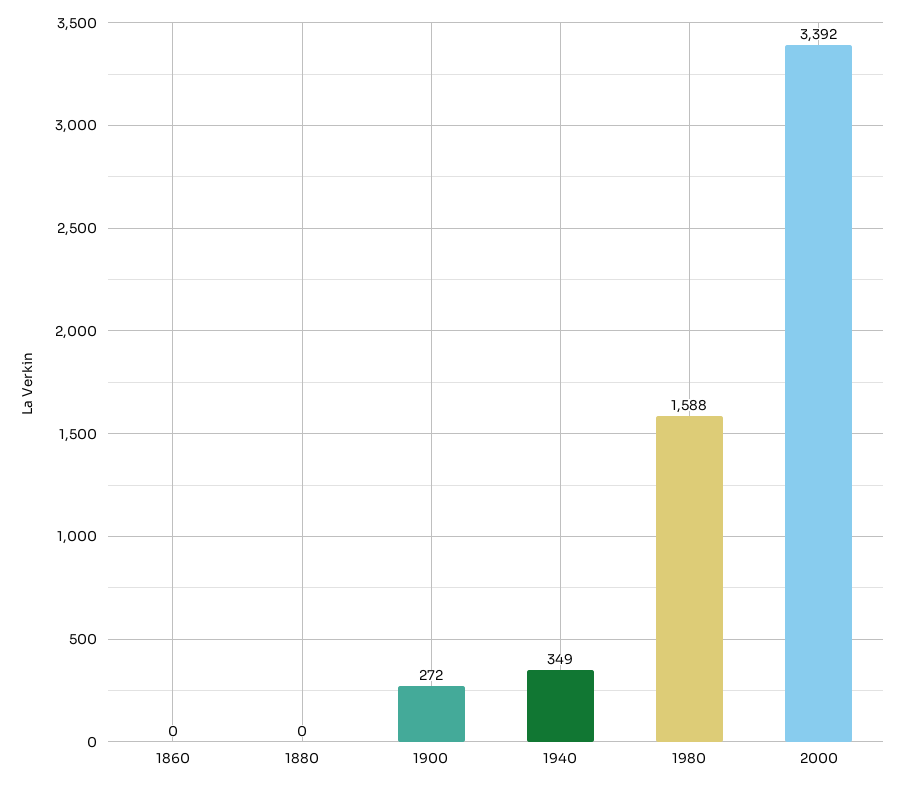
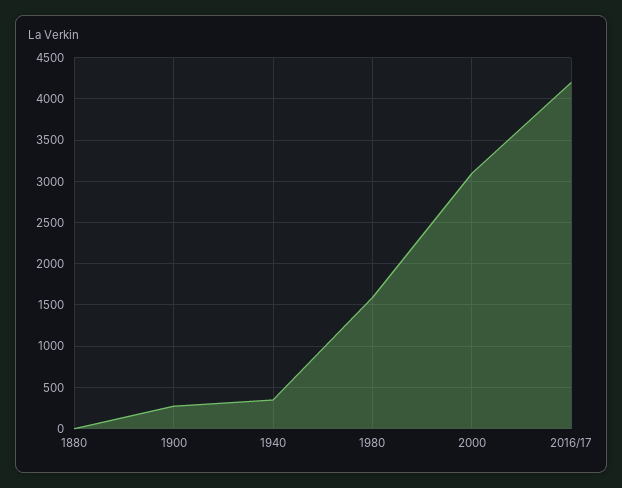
1860: 0 -> none
2000: 3392 -> 3100
2016/17: none -> 4200

